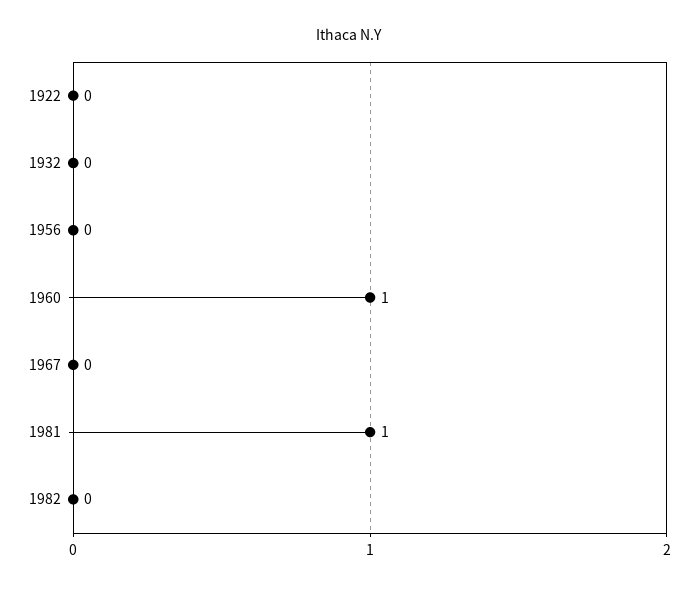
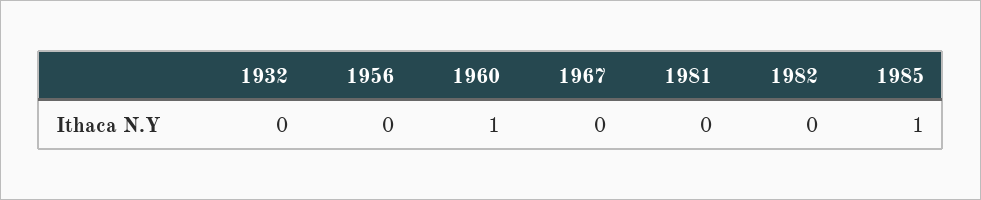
1922: 0 -> none
1981: 1 -> 0
1985: none -> 1

